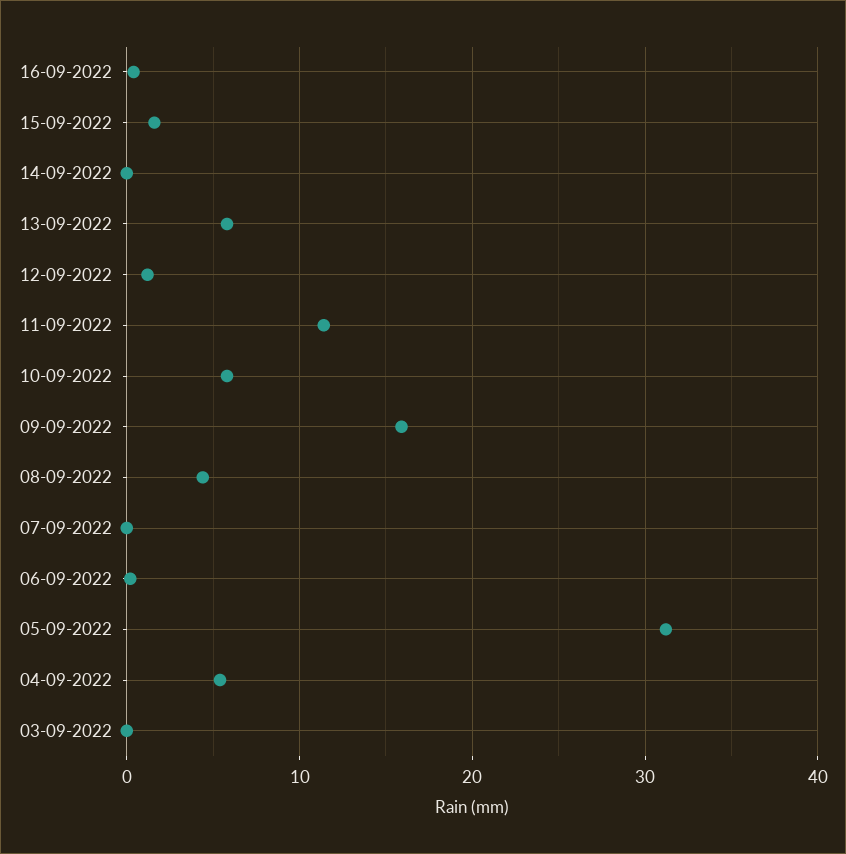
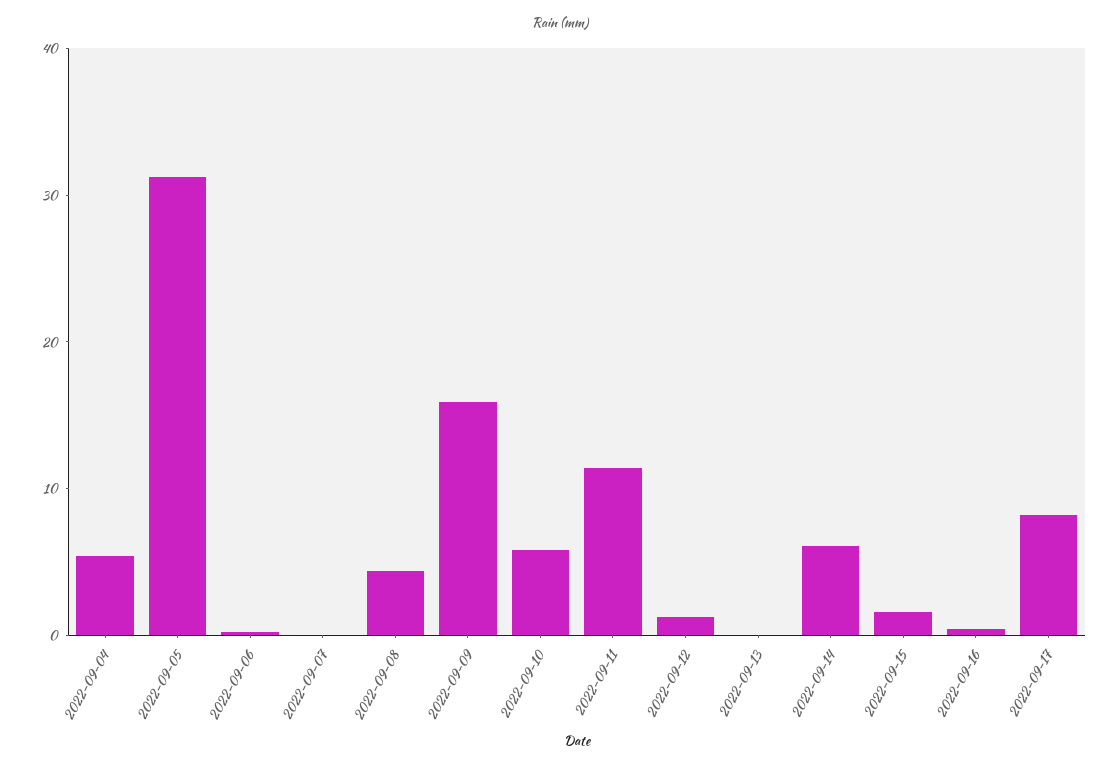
14-09-2022: 0 -> 6
13-09-2022: 6 -> 0
03-09-2022: 0 -> none
2022-09-17: none -> 8

